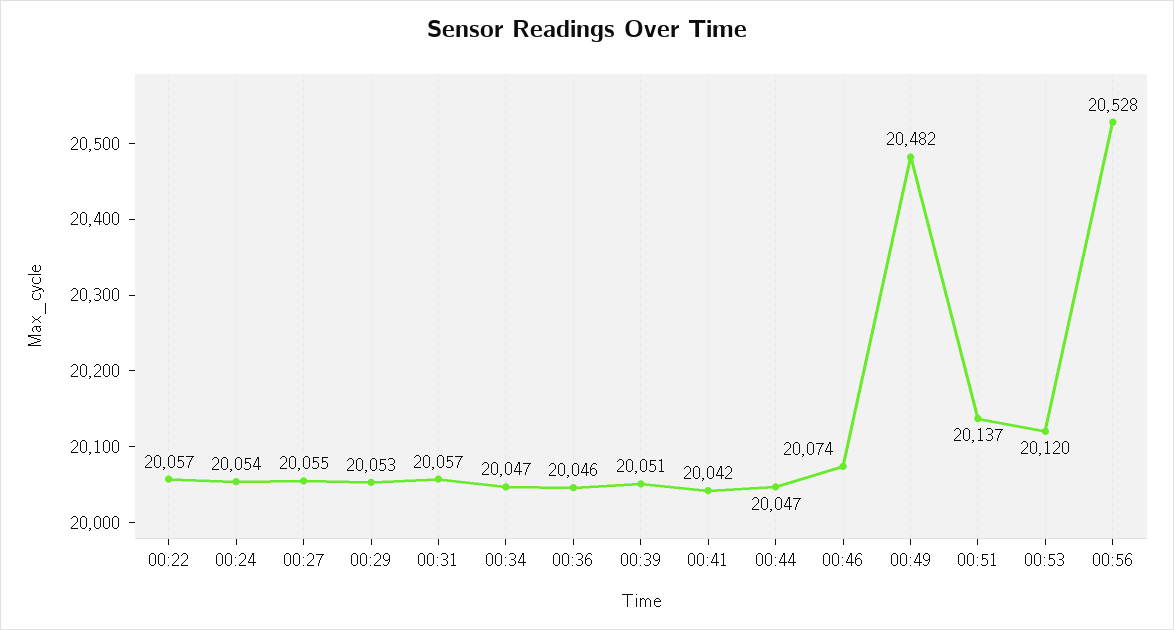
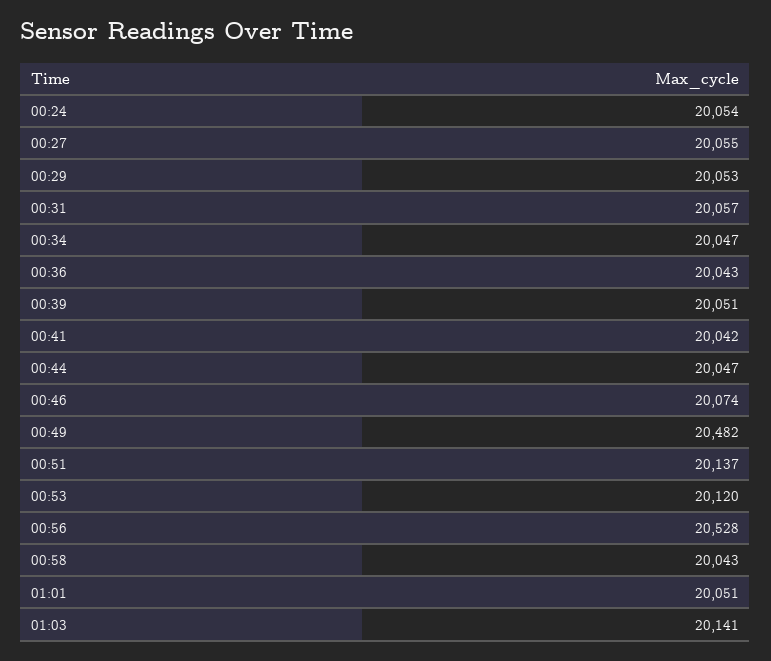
00:22: 20057 -> none
00:36: 20046 -> 20043
00:58: none -> 20043
01:01: none -> 20051
01:03: none -> 20141

